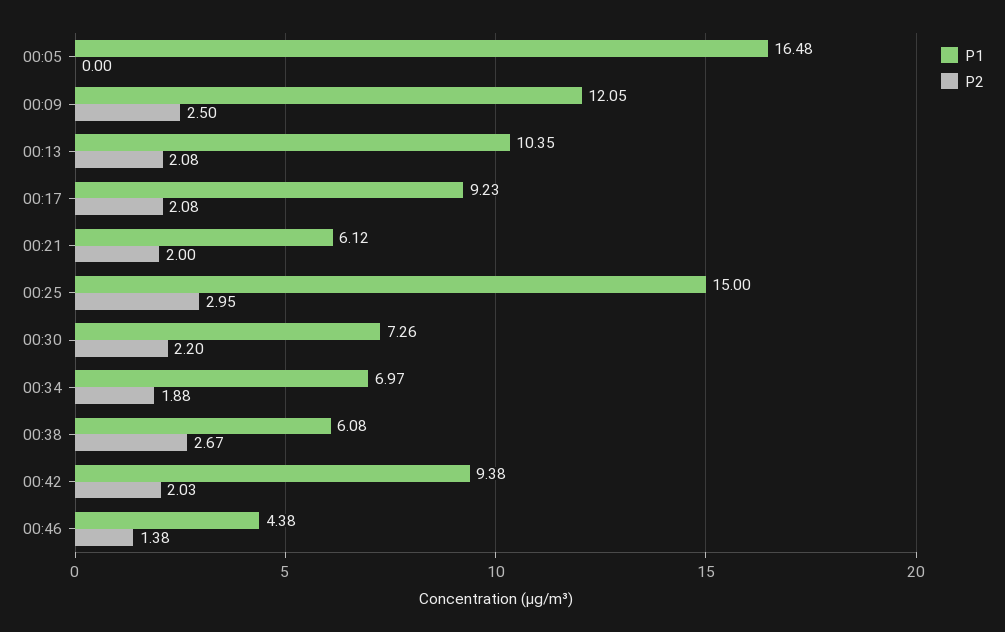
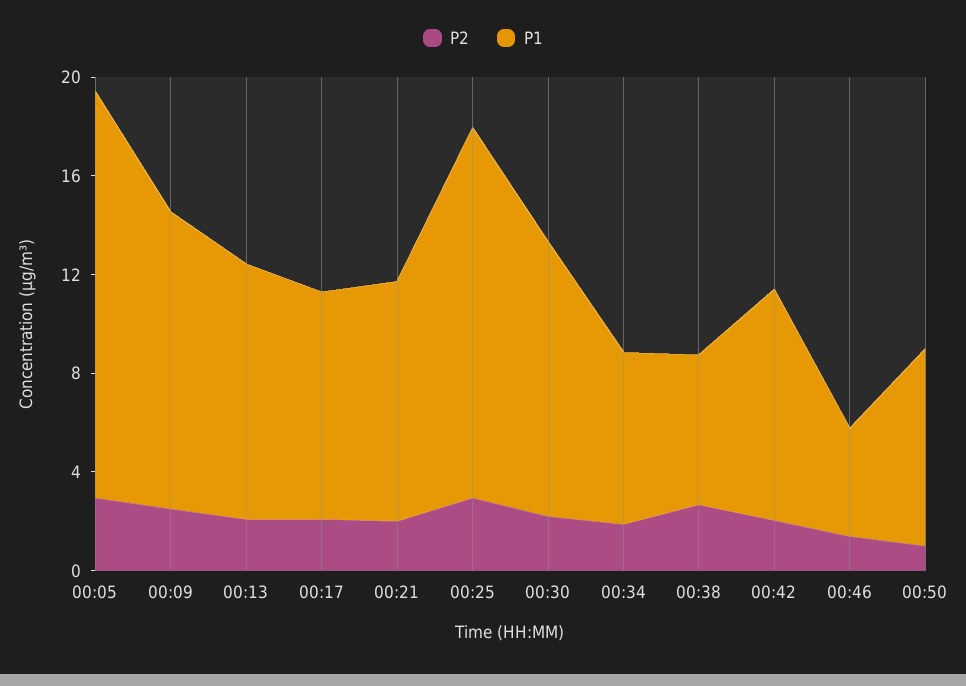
P2, 00:05: 0 -> 3
P1, 00:21: 6.12 -> 10
P1, 00:30: 7.26 -> 11
P2, 00:50: none -> 1
P1, 00:50: none -> 8

